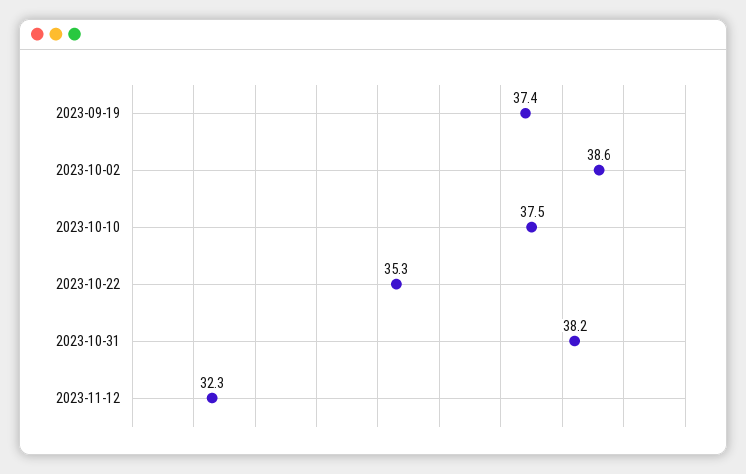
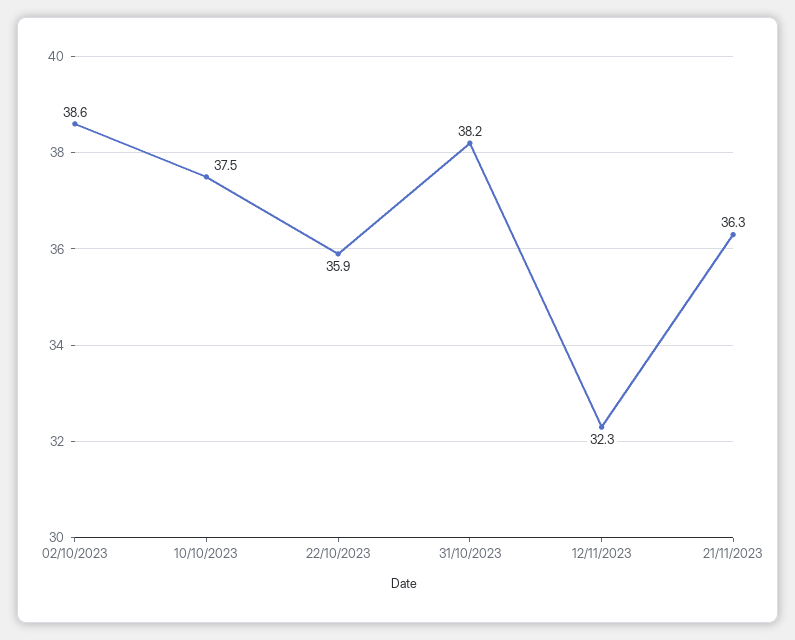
2023-09-19: 37.4 -> none
2023-10-22: 35.3 -> 35.9
21/11/2023: none -> 36.3

